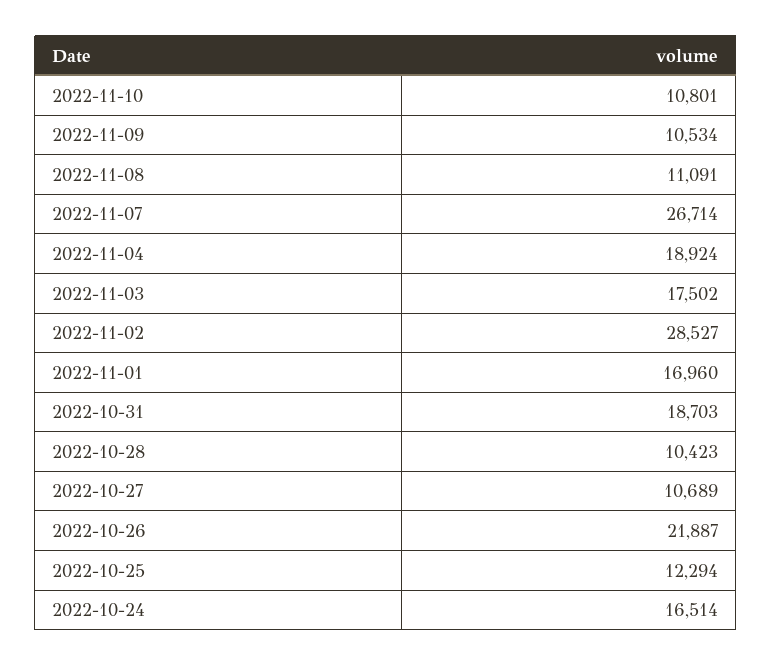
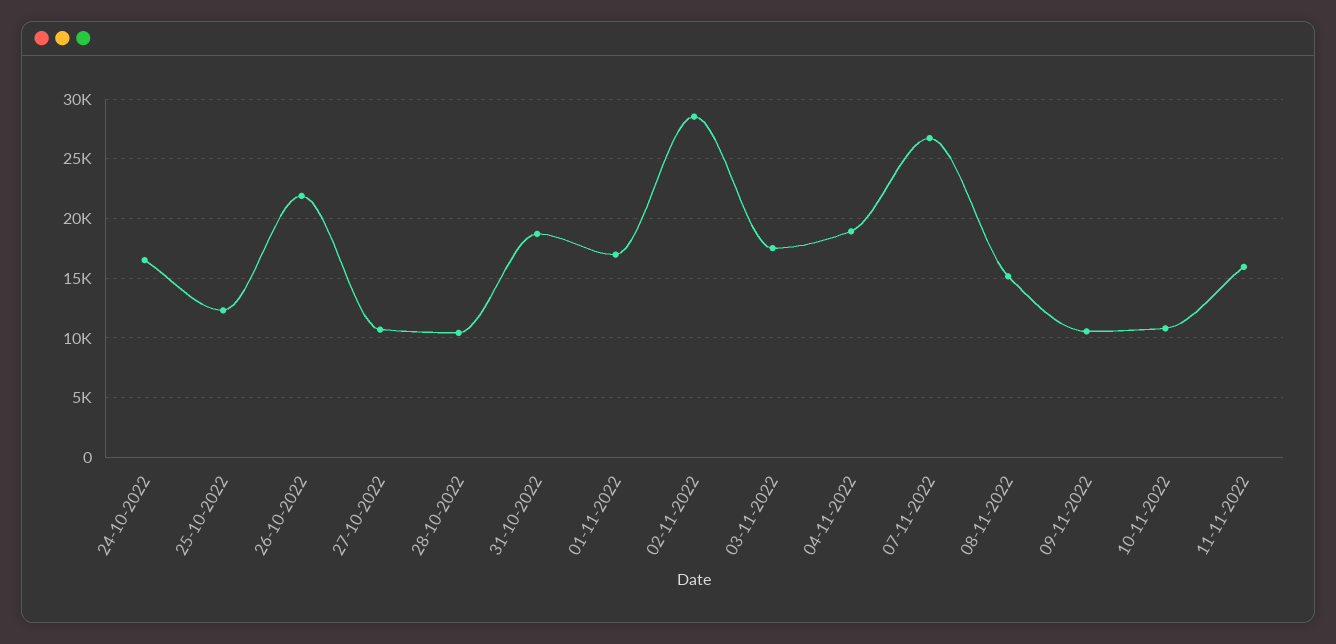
2022-11-08: 11091 -> 15000
11-11-2022: none -> 16000

